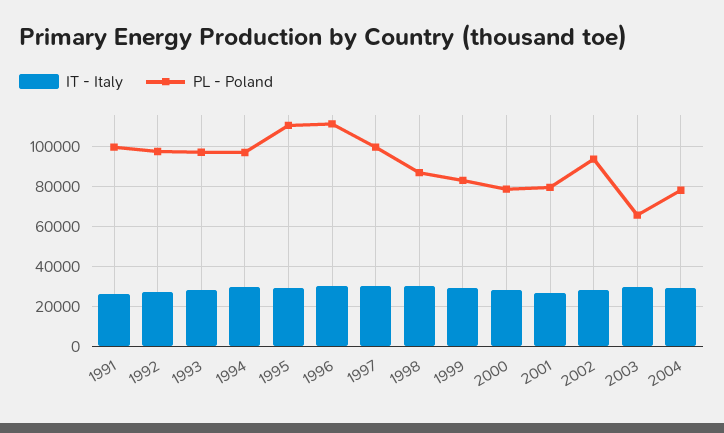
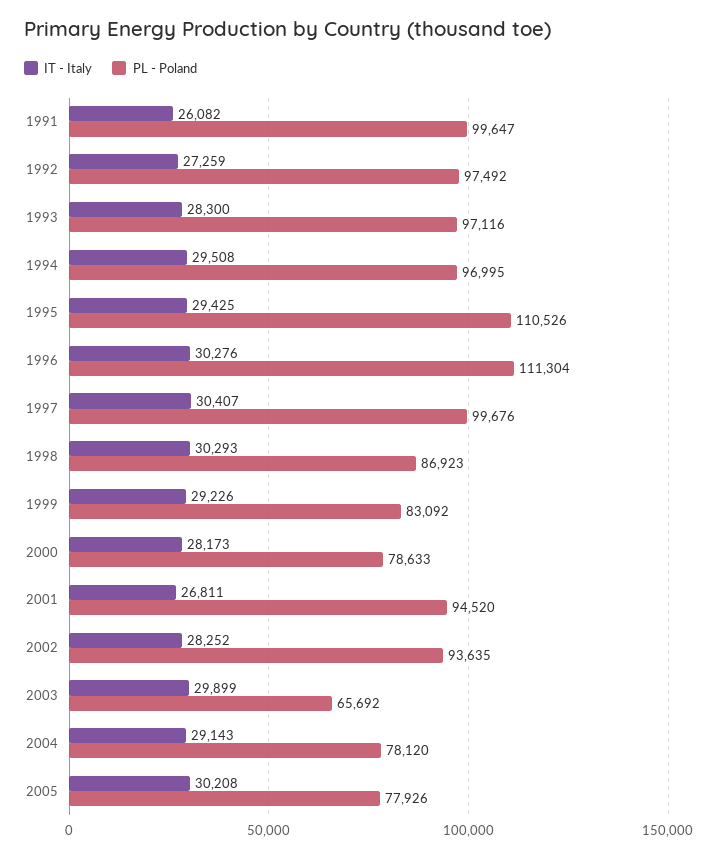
PL - Poland, 2001: 80000 -> 94520
IT - Italy, 2005: none -> 30208
PL - Poland, 2005: none -> 77926

